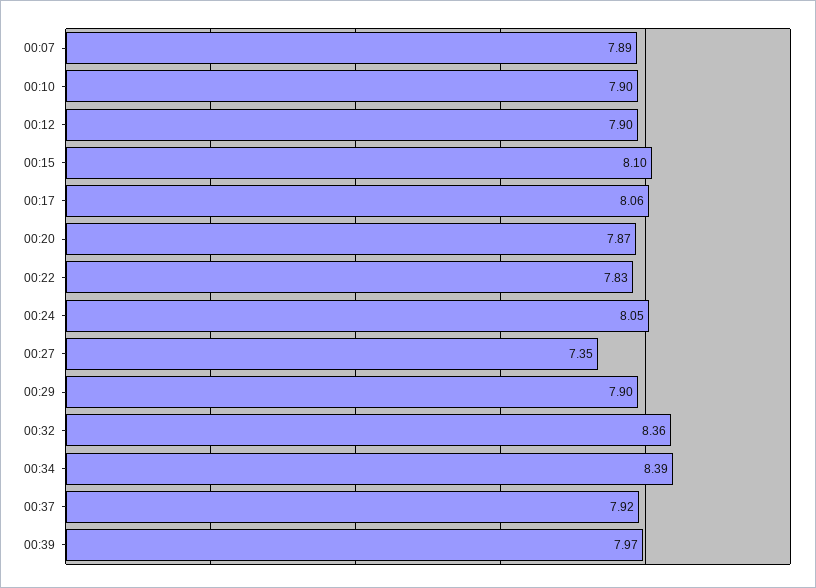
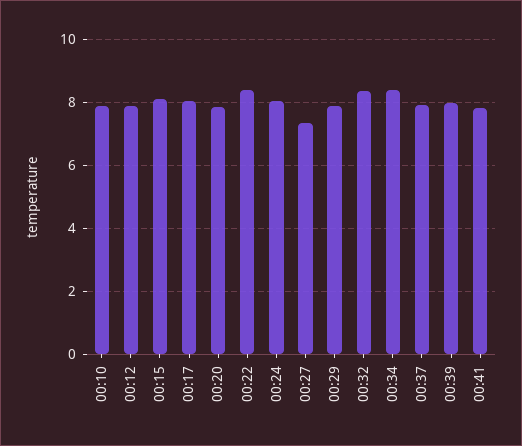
00:07: 7.89 -> none
00:22: 7.83 -> 8.4
00:41: none -> 7.8

